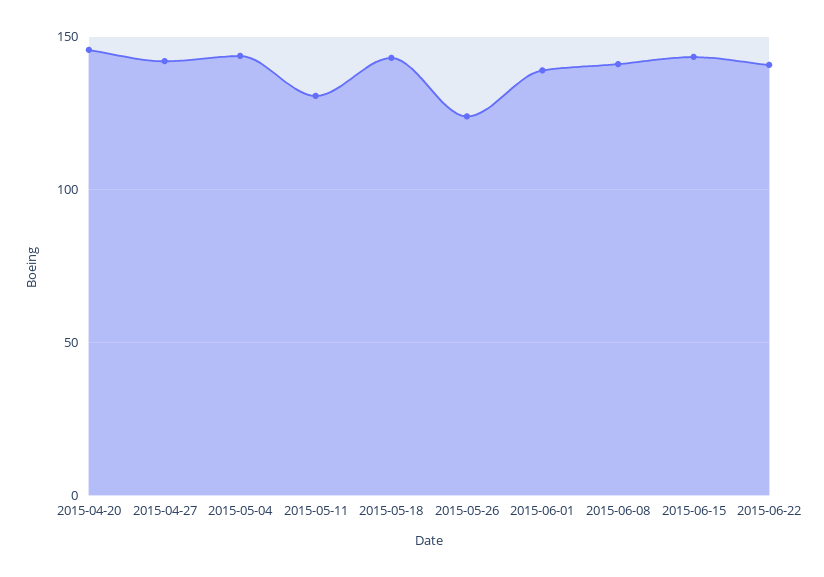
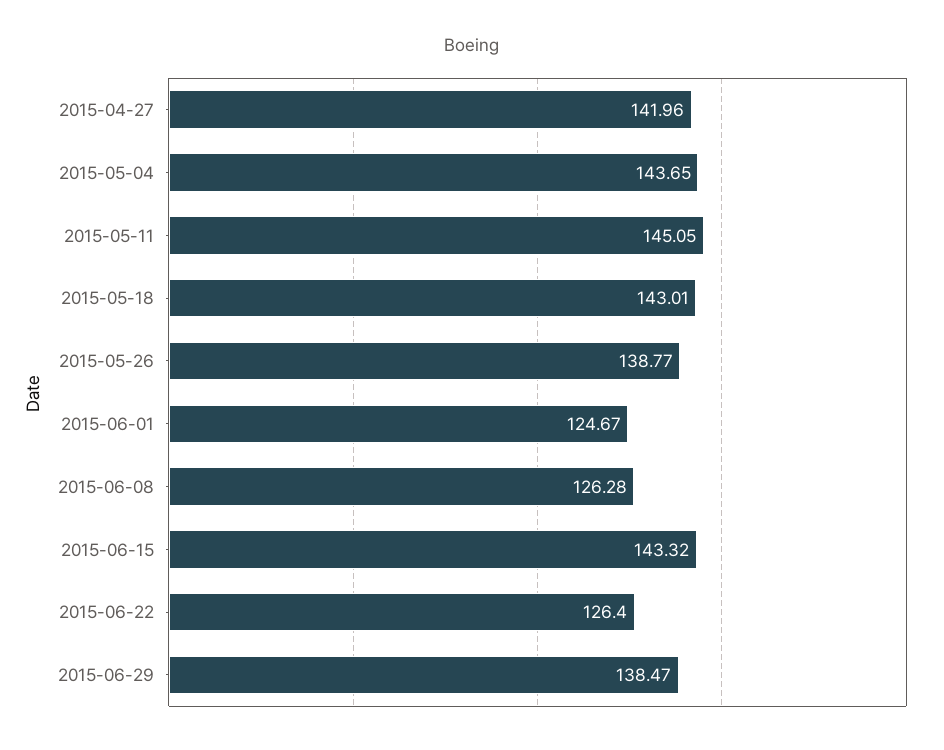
2015-04-20: 145 -> none
2015-05-11: 130 -> 145.05
2015-05-26: 125 -> 138.77
2015-06-01: 140 -> 124.67
2015-06-08: 140 -> 126.28
2015-06-22: 140 -> 126.4
2015-06-29: none -> 138.47

